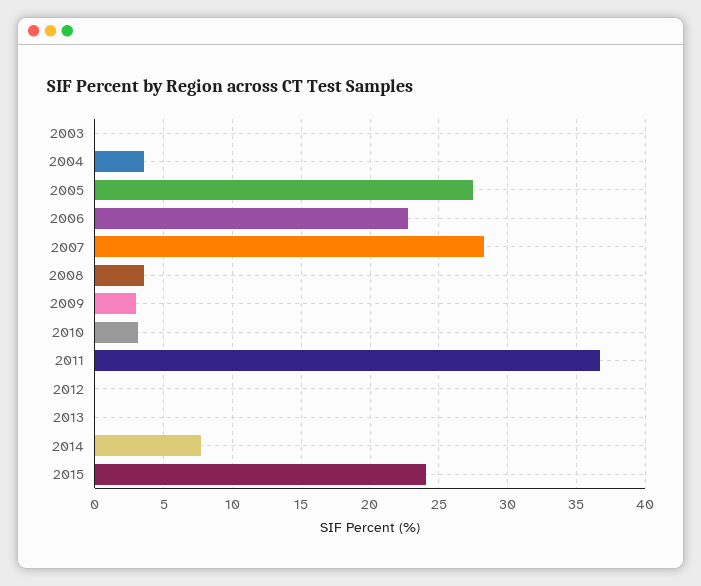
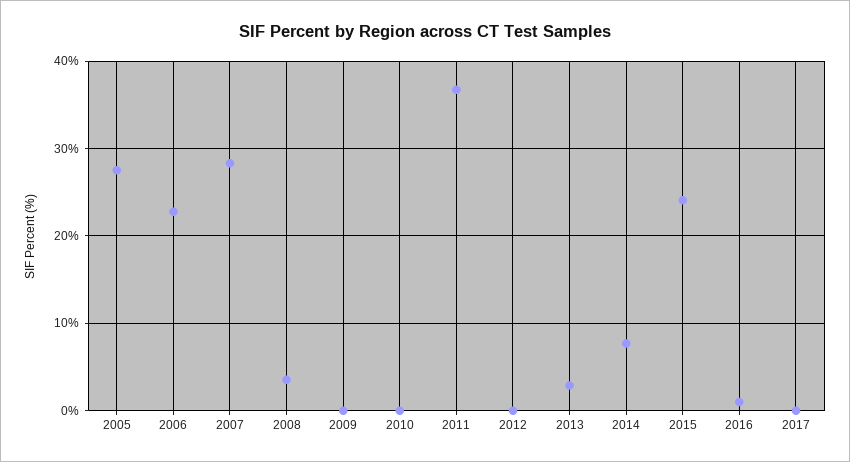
2003: 0 -> none
2004: 3.5 -> none
2009: 3 -> 0
2010: 3 -> 0
2013: 0 -> 3
2016: none -> 1
2017: none -> 0

